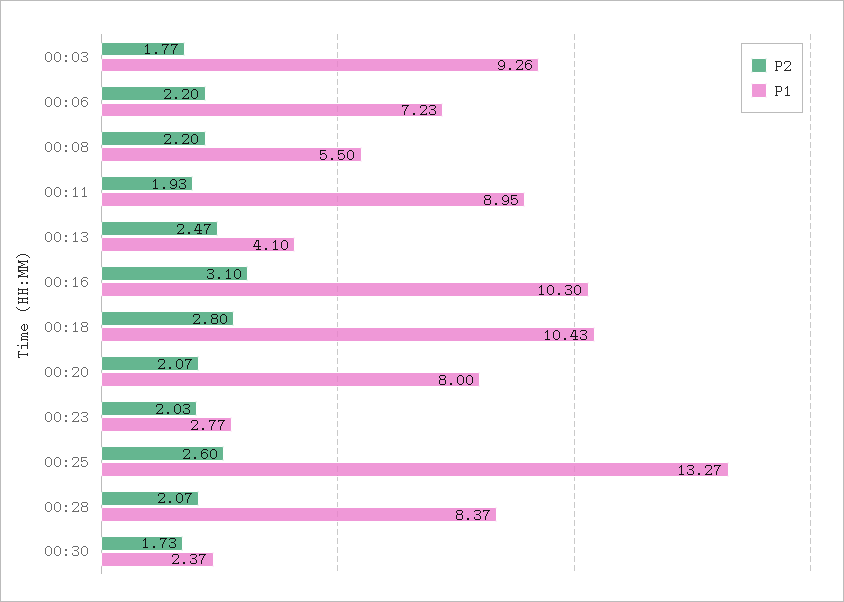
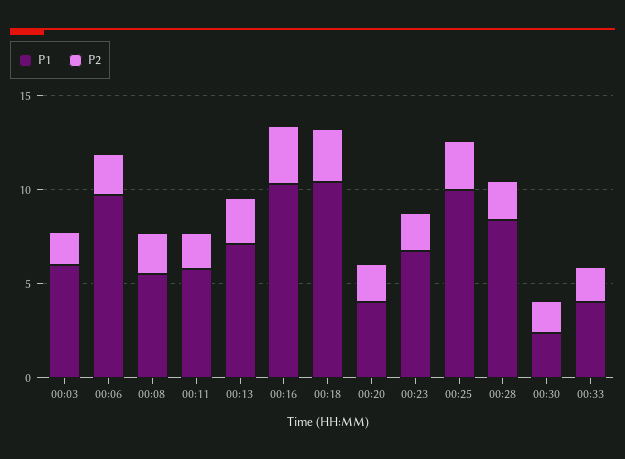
P1, 00:03: 9.26 -> 6
P1, 00:06: 7.23 -> 10
P1, 00:11: 8.95 -> 6
P1, 00:13: 4.1 -> 7
P1, 00:20: 8 -> 4
P1, 00:23: 2.77 -> 7
P1, 00:25: 13.27 -> 10
P1, 00:33: none -> 4
P2, 00:33: none -> 2

